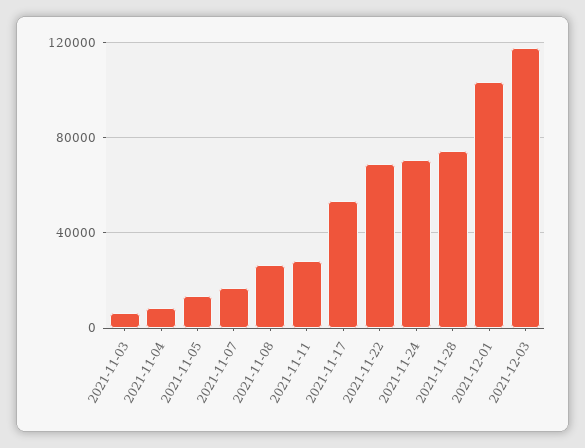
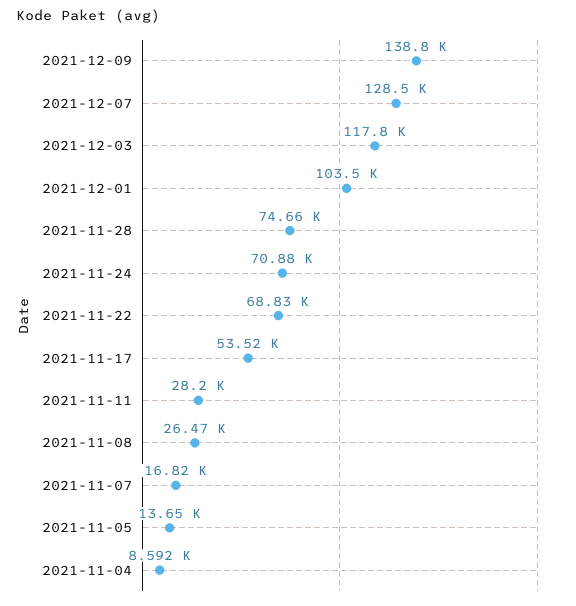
2021-11-03: 5000 -> none
2021-12-09: none -> 138800
2021-12-07: none -> 128500

